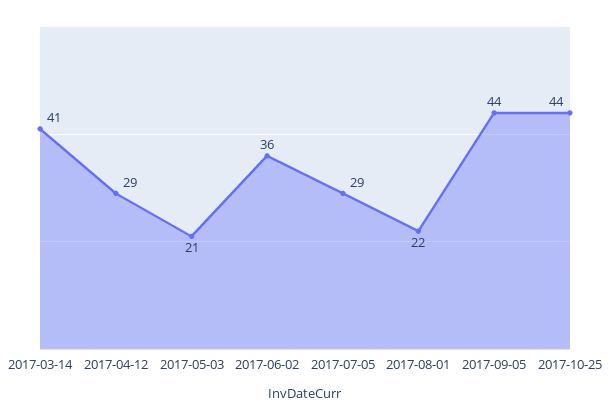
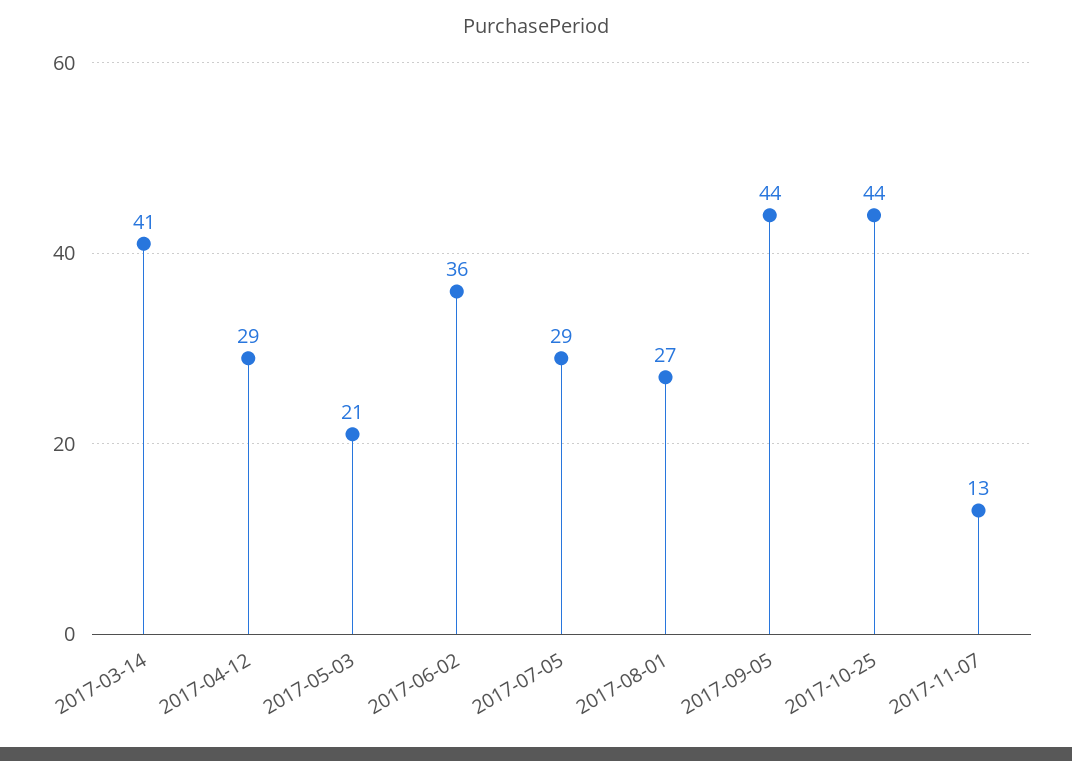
2017-08-01: 22 -> 27
2017-11-07: none -> 13

